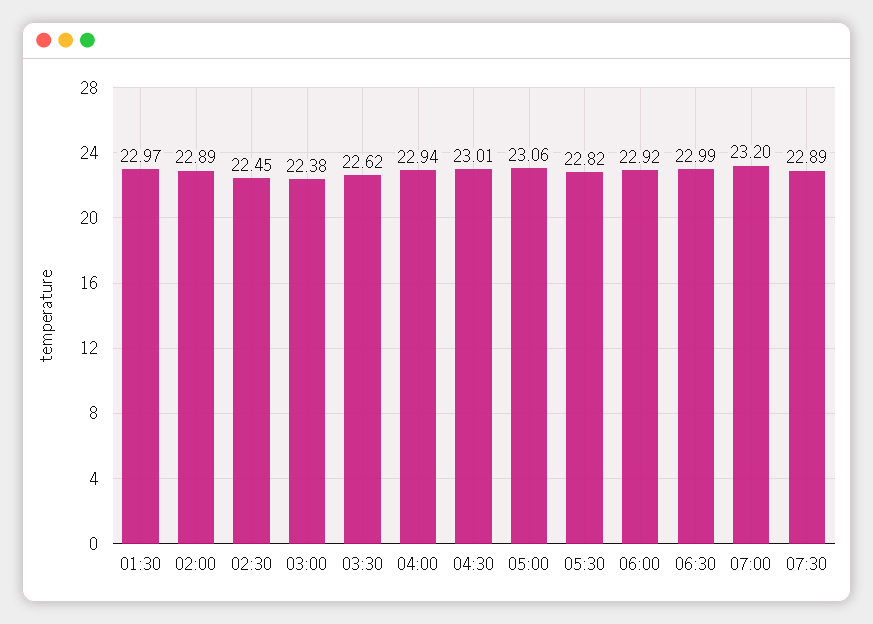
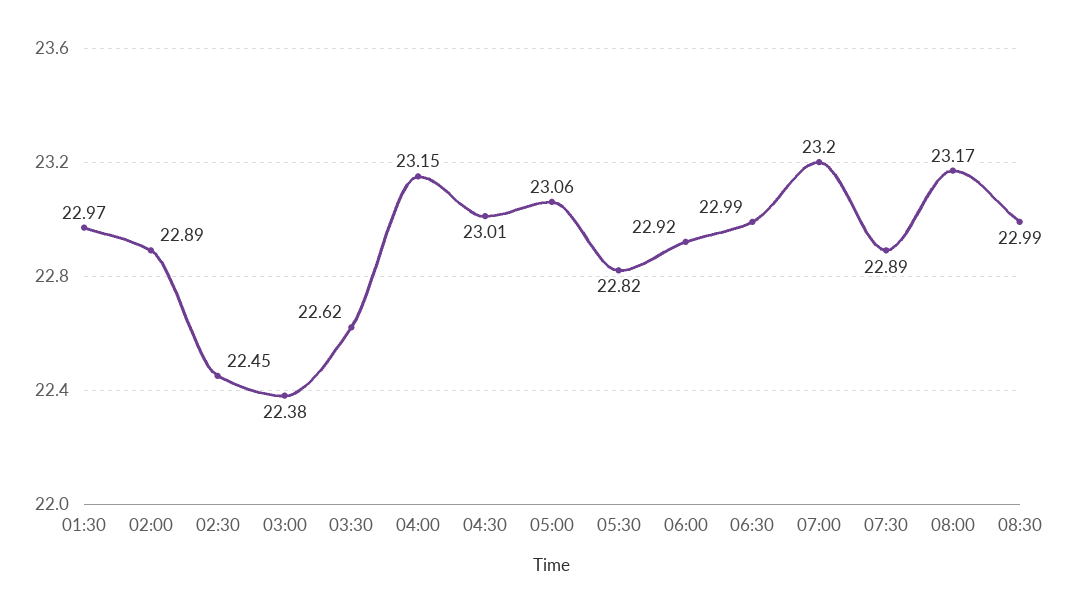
04:00: 22.94 -> 23.15
08:00: none -> 23.17
08:30: none -> 22.99

